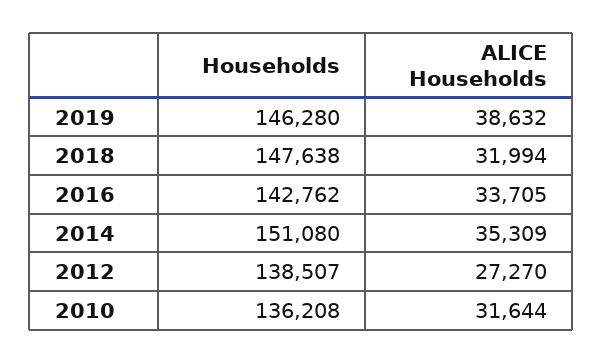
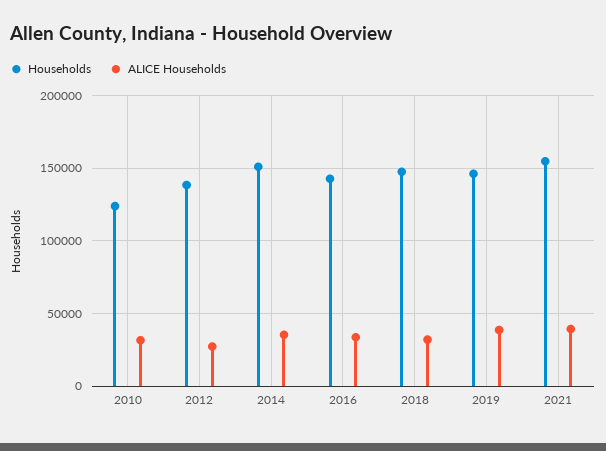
Households, 2010: 136208 -> 125000
Households, 2021: none -> 155000
ALICE Households, 2021: none -> 40000

